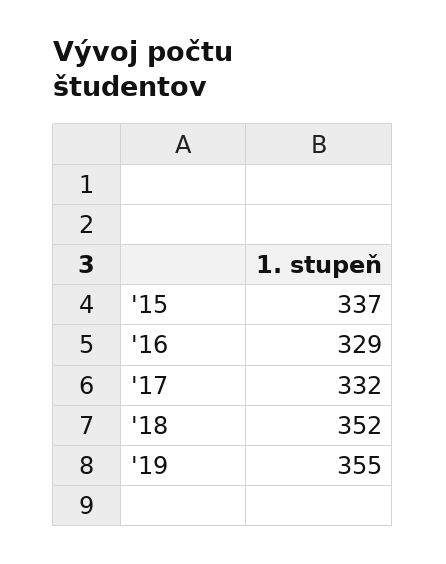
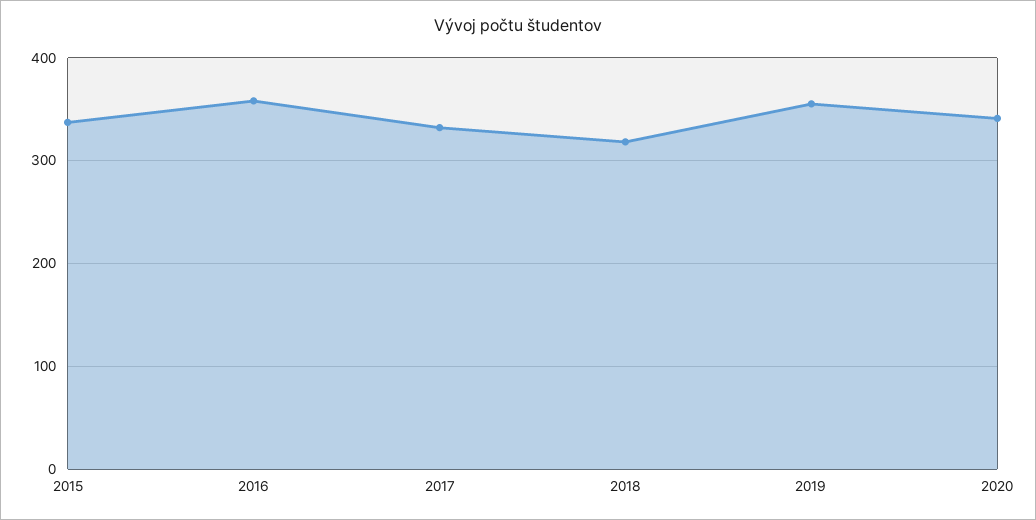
'16: 329 -> 360
'18: 352 -> 320
2020: none -> 340

